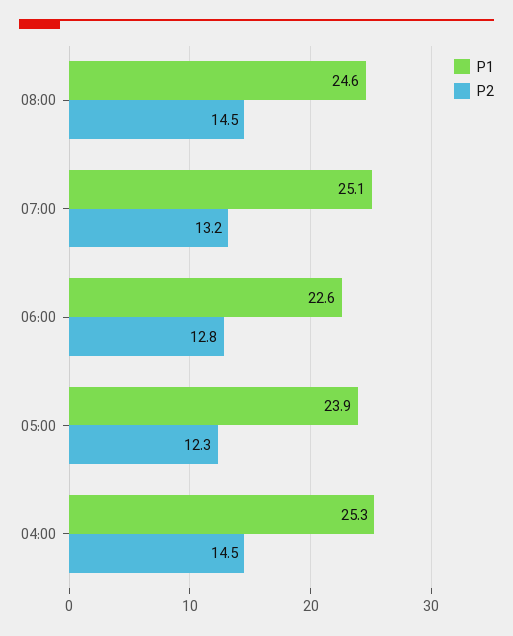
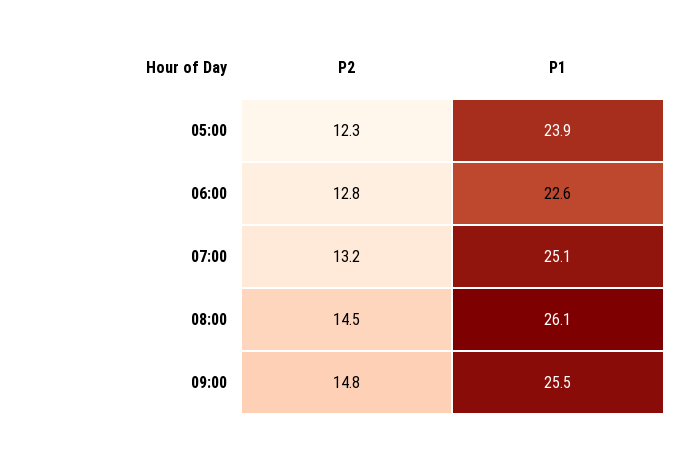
P1, 08:00: 24.6 -> 26.1
P1, 04:00: 25.3 -> none
P2, 04:00: 14.5 -> none
P2, 09:00: none -> 14.8
P1, 09:00: none -> 25.5

